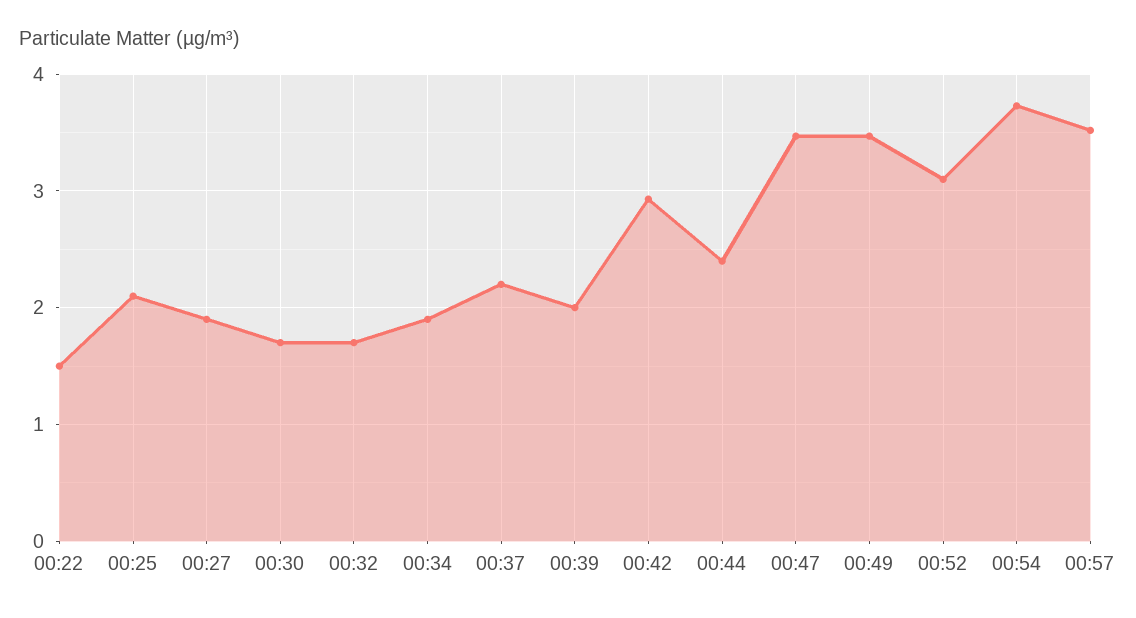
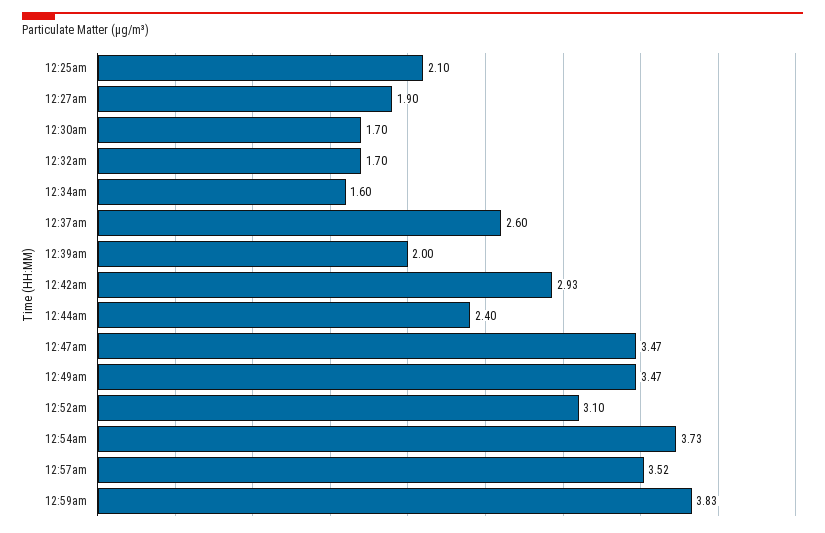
00:22: 1.5 -> none
00:34: 1.9 -> 1.6
00:37: 2.2 -> 2.6
12:59am: none -> 3.83

